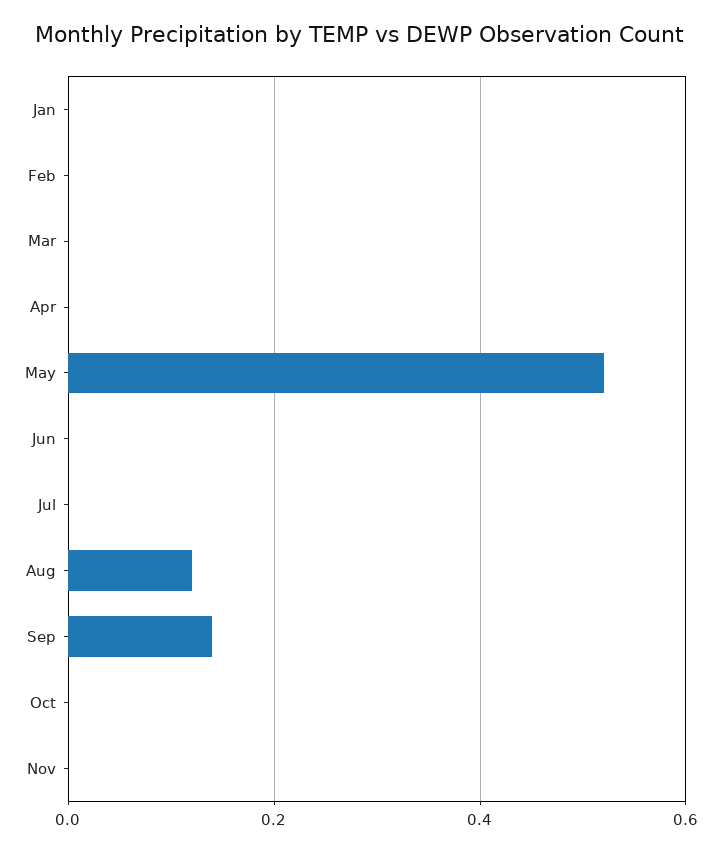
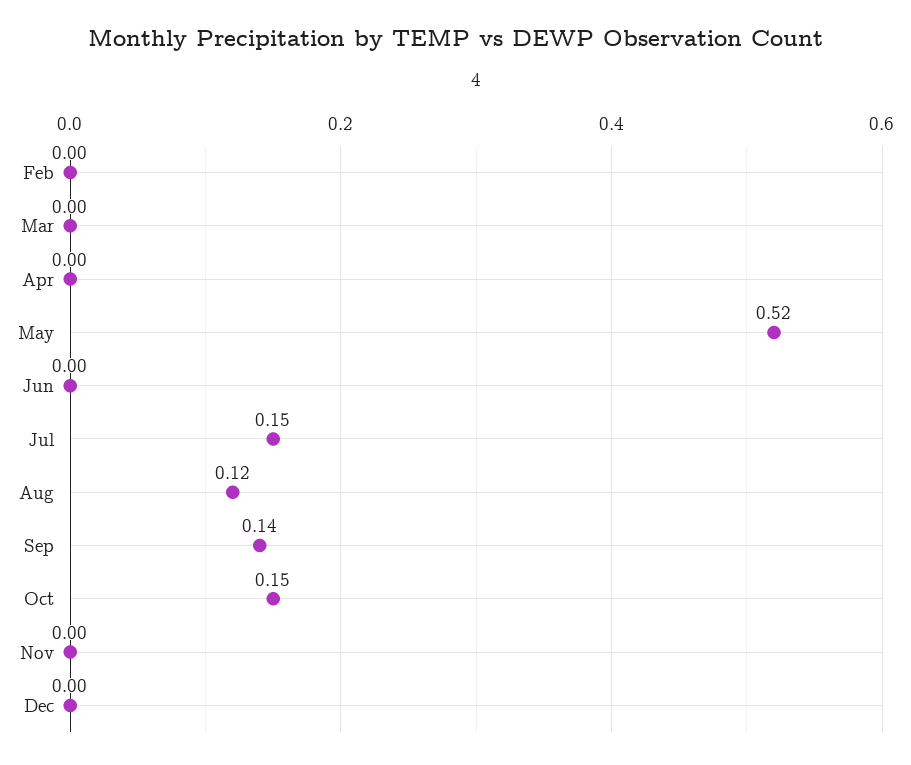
Jan: 0 -> none
Jul: 0 -> 0.15
Oct: 0 -> 0.15
Dec: none -> 0

